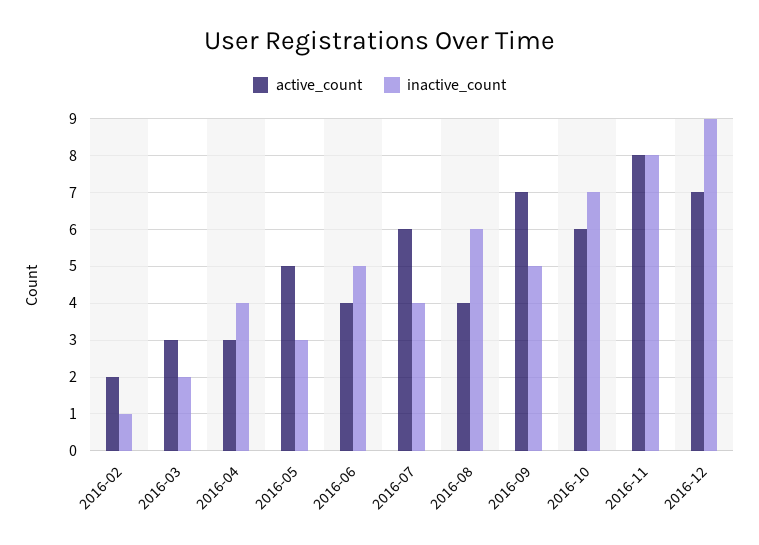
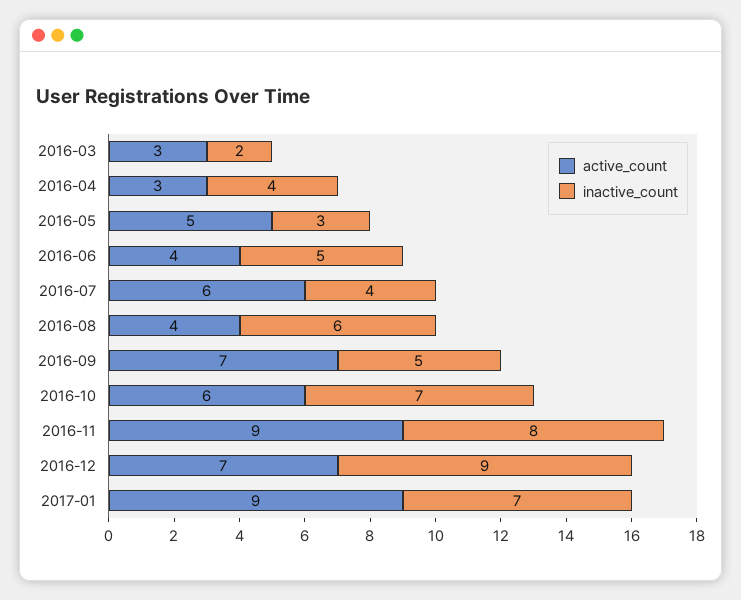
active_count, 2016-02: 2 -> none
inactive_count, 2016-02: 1 -> none
active_count, 2016-11: 8 -> 9
active_count, 2017-01: none -> 9
inactive_count, 2017-01: none -> 7

